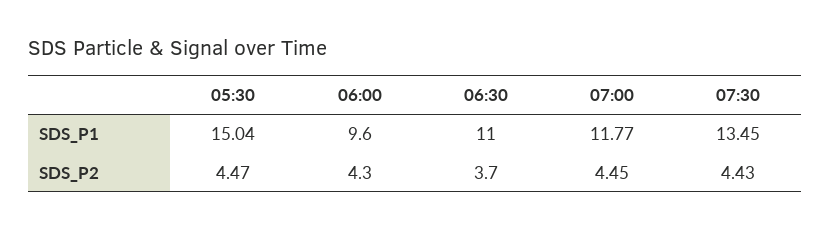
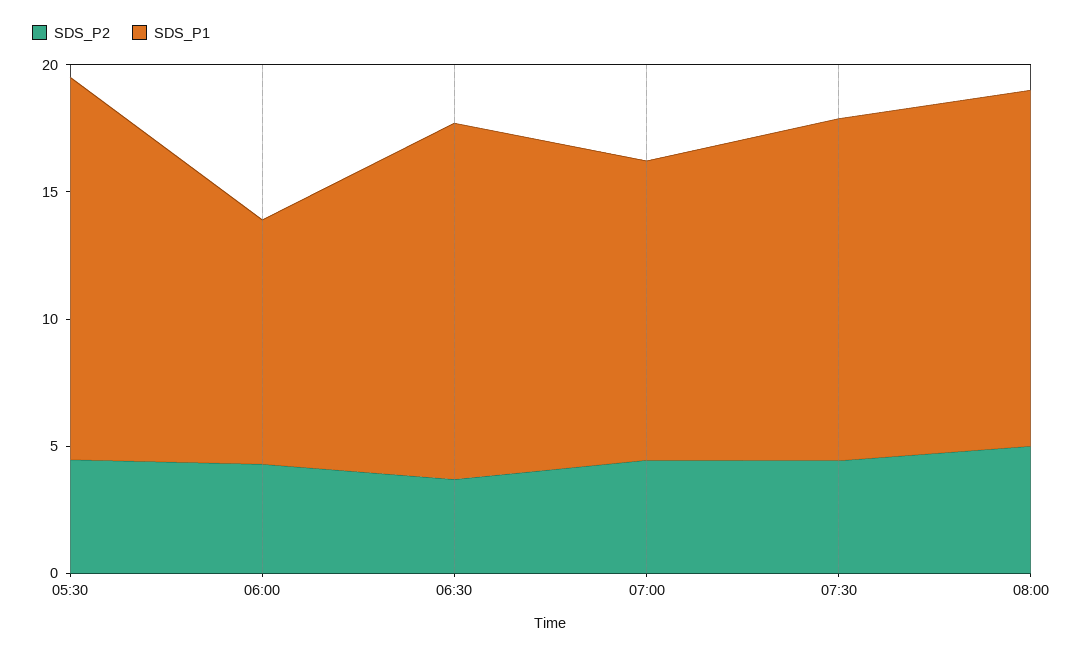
SDS_P1, 06:30: 11 -> 14
SDS_P2, 08:00: none -> 5
SDS_P1, 08:00: none -> 14

